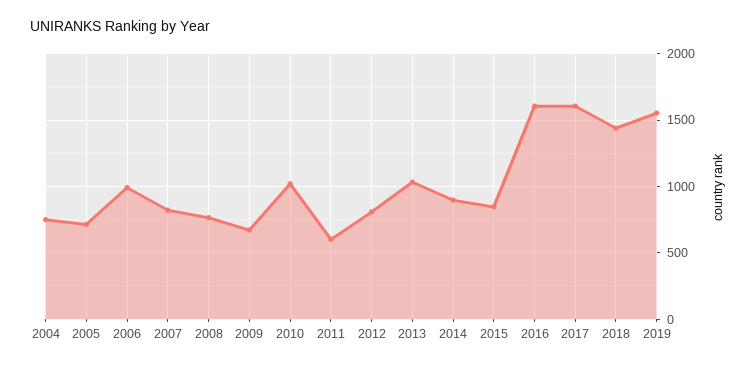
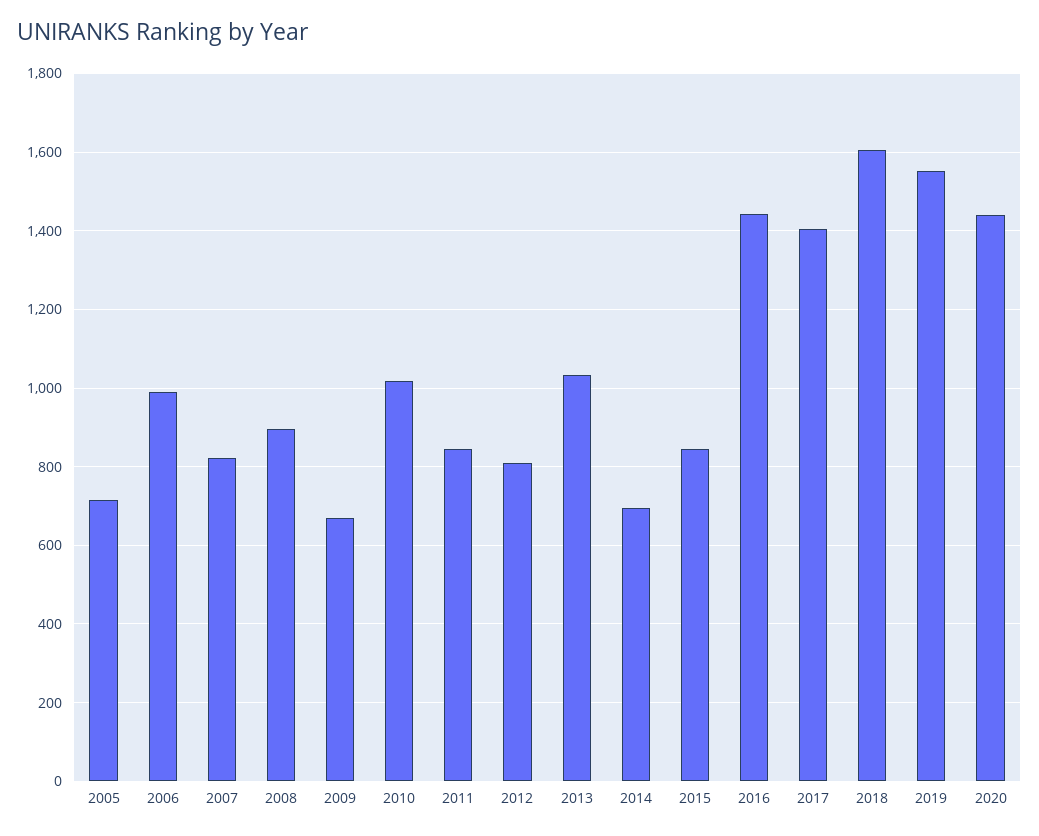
2004: 750 -> none
2008: 750 -> 900
2011: 600 -> 840
2014: 900 -> 700
2016: 1600 -> 1440
2017: 1600 -> 1400
2018: 1450 -> 1600
2020: none -> 1440

